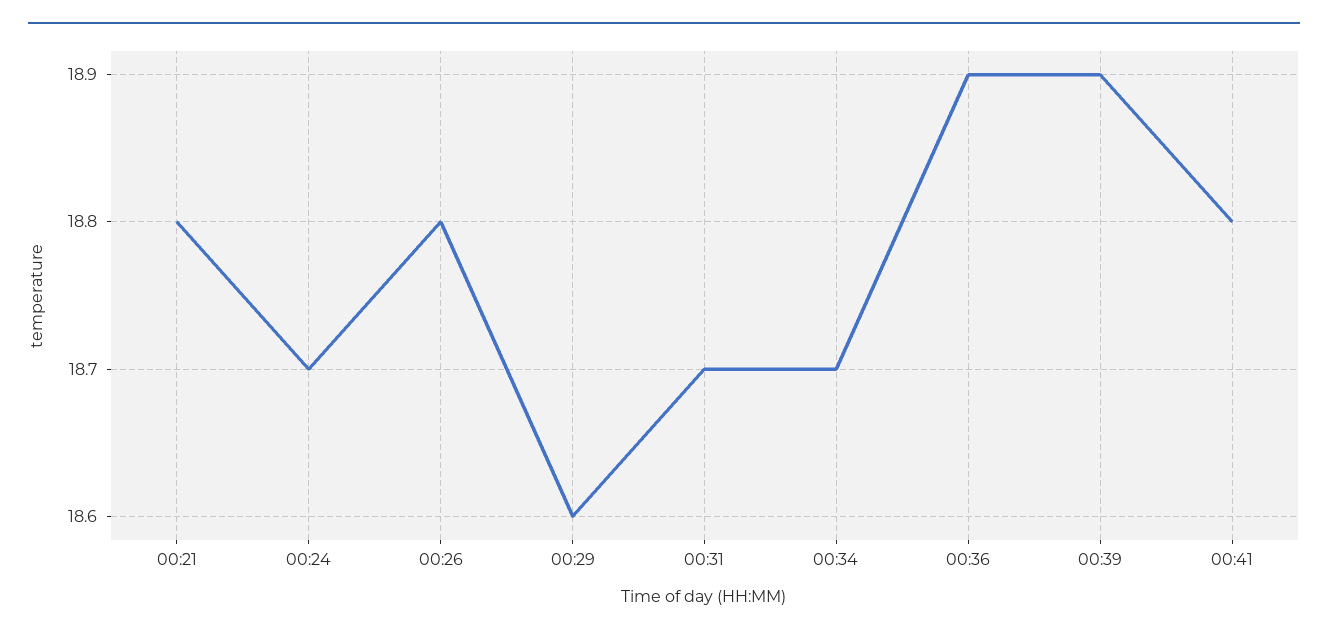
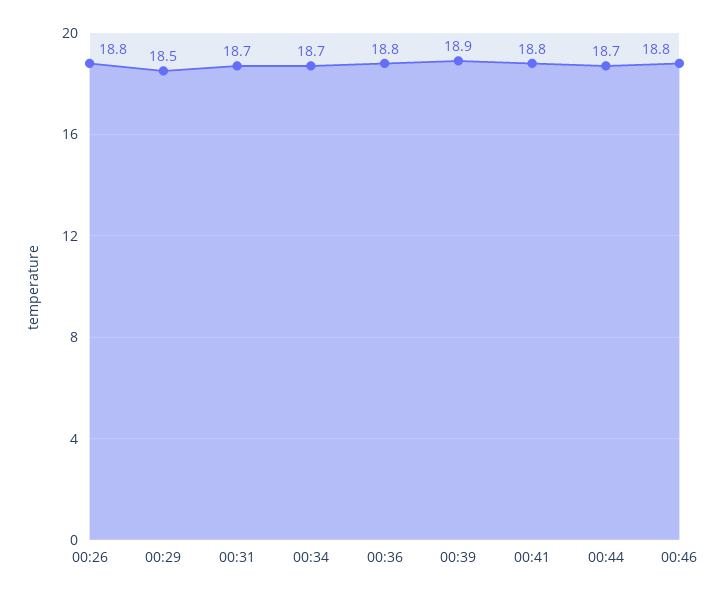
00:21: 18.8 -> none
00:24: 18.7 -> none
00:29: 18.6 -> 18.5
00:36: 18.9 -> 18.8
00:44: none -> 18.7
00:46: none -> 18.8

